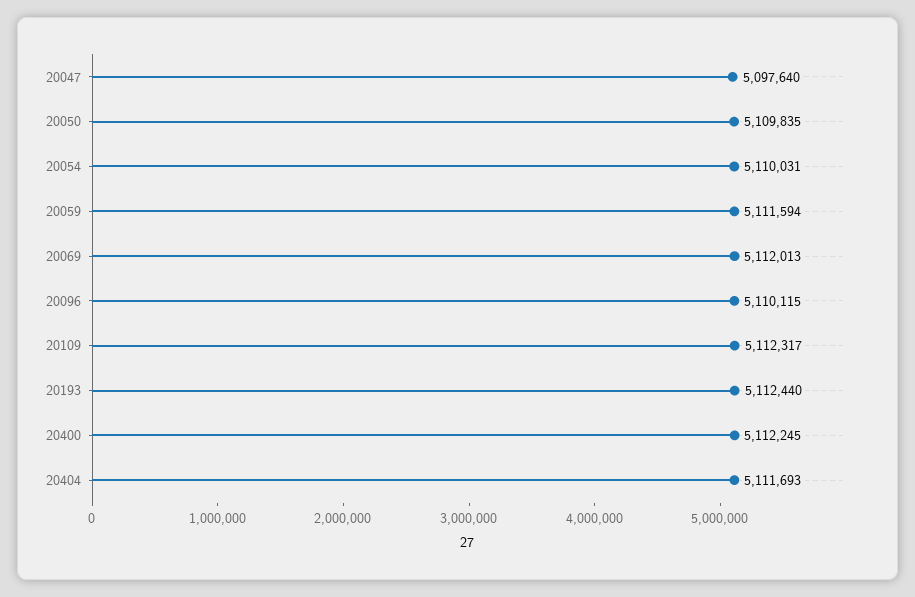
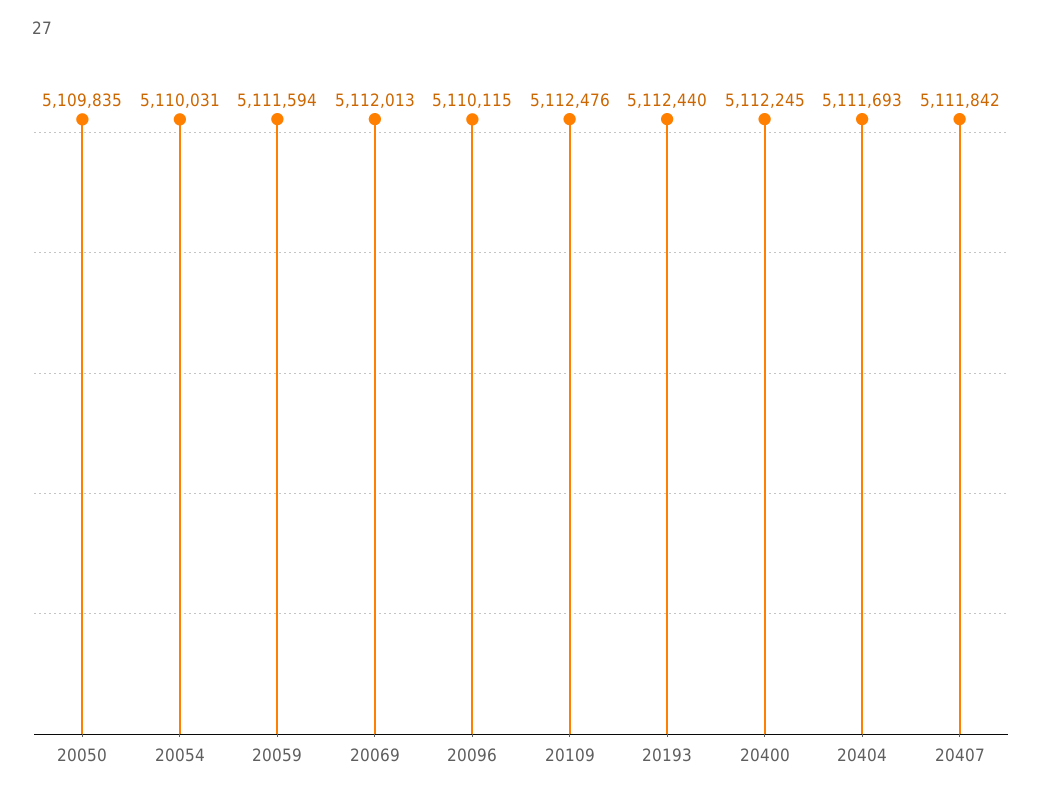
20047: 5097640 -> none
20109: 5112317 -> 5112476
20407: none -> 5111842

